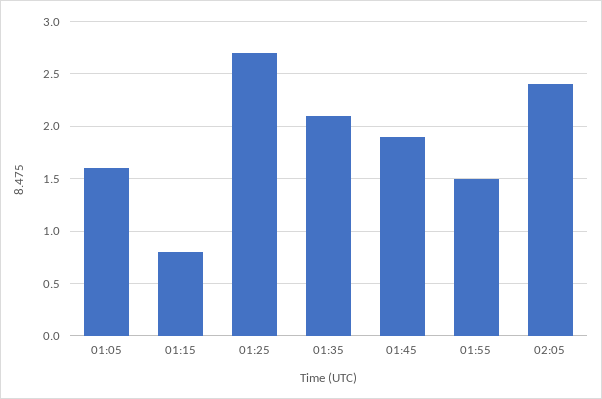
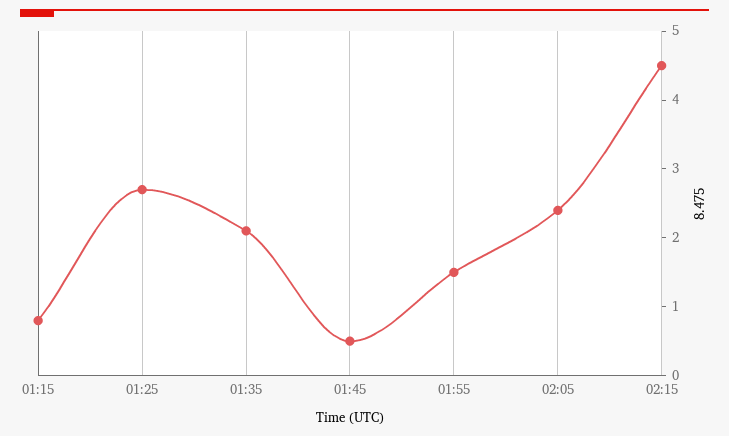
01:05: 1.6 -> none
01:45: 1.9 -> 0.5
02:15: none -> 4.5

